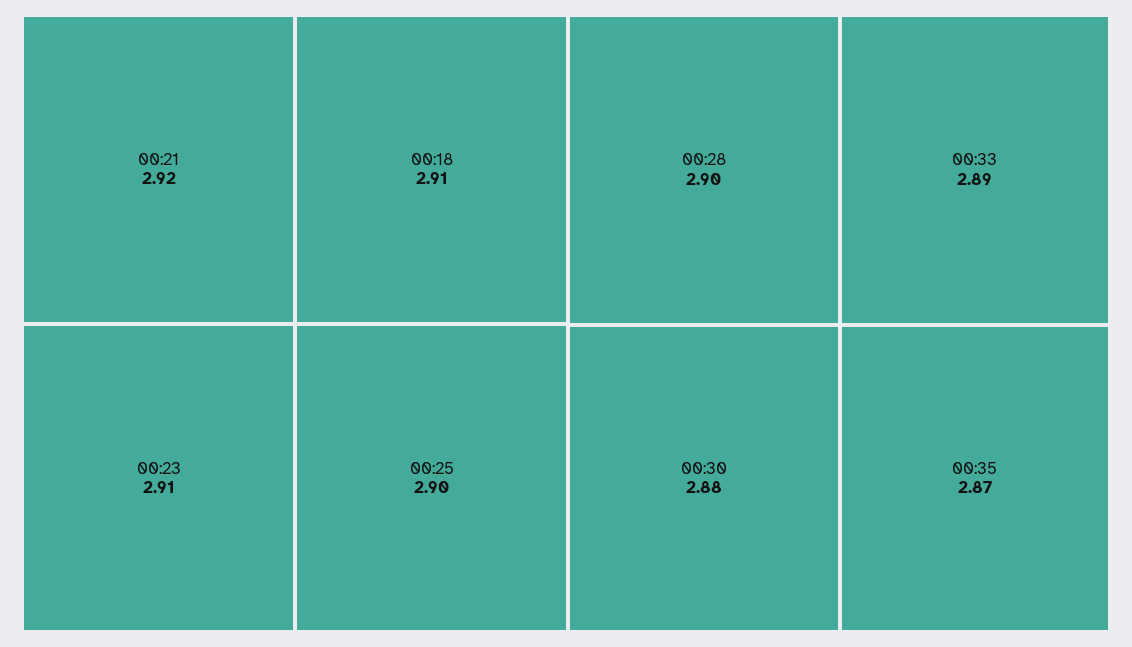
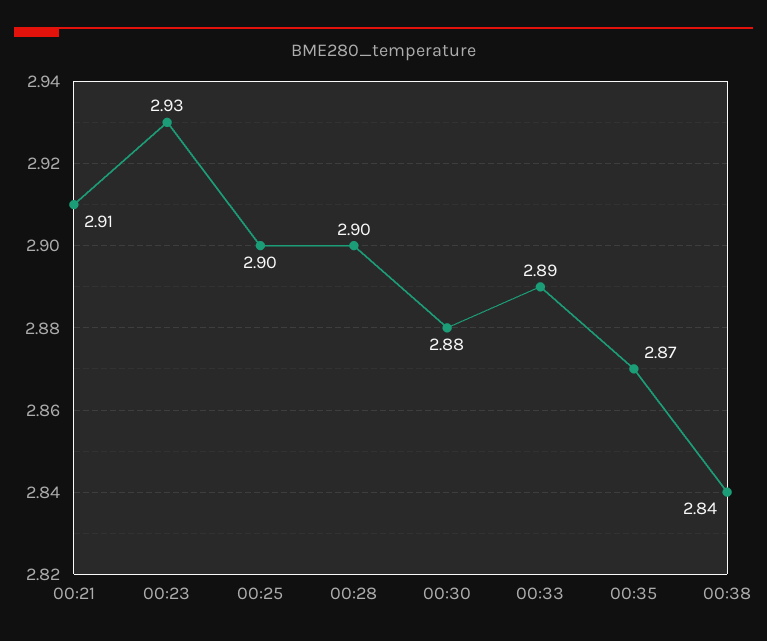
00:21: 2.92 -> 2.91
00:18: 2.91 -> none
00:23: 2.91 -> 2.93
00:38: none -> 2.84

